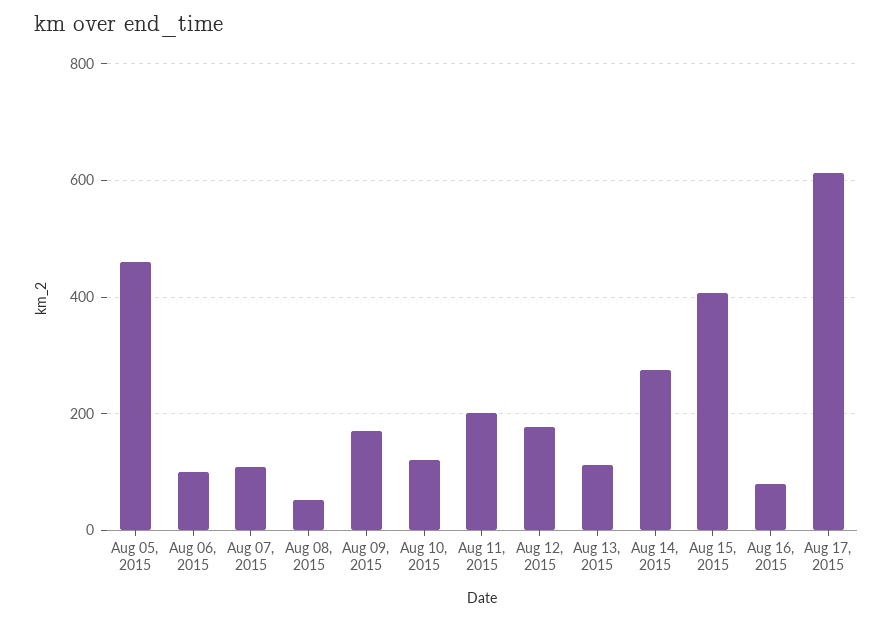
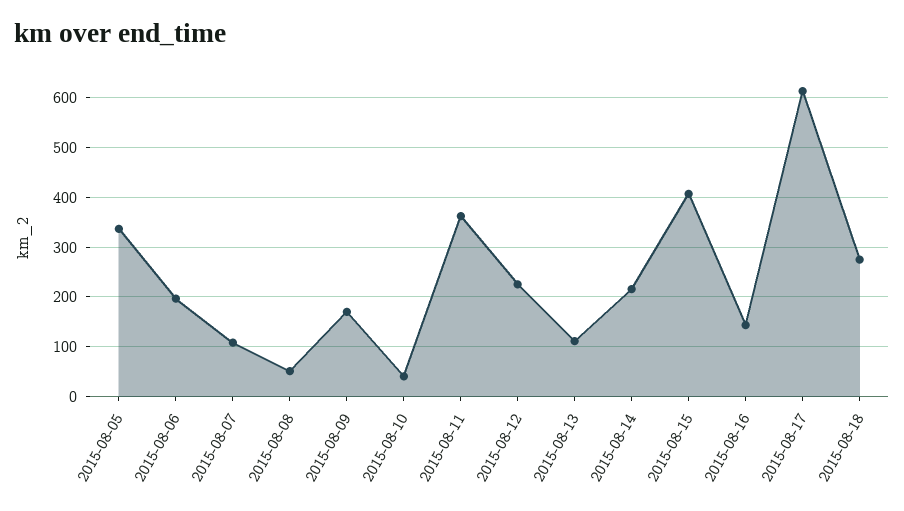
Aug 05, 2015: 460 -> 340
Aug 06, 2015: 100 -> 200
Aug 10, 2015: 120 -> 40
Aug 11, 2015: 200 -> 360
Aug 12, 2015: 180 -> 220
Aug 14, 2015: 280 -> 220
Aug 16, 2015: 80 -> 140
2015-08-18: none -> 280

